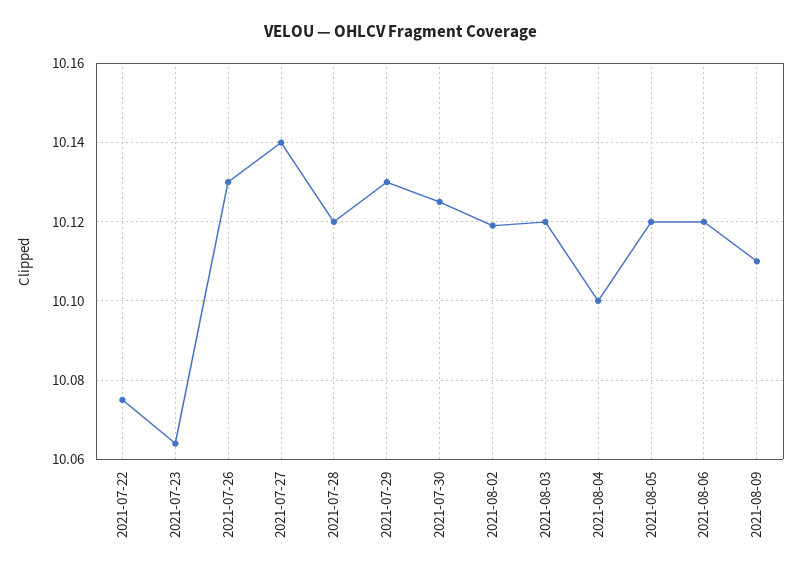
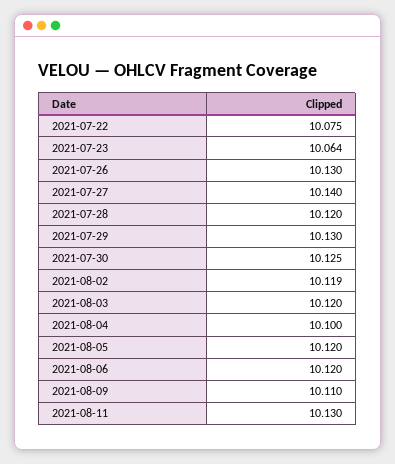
2021-08-11: none -> 10.13

